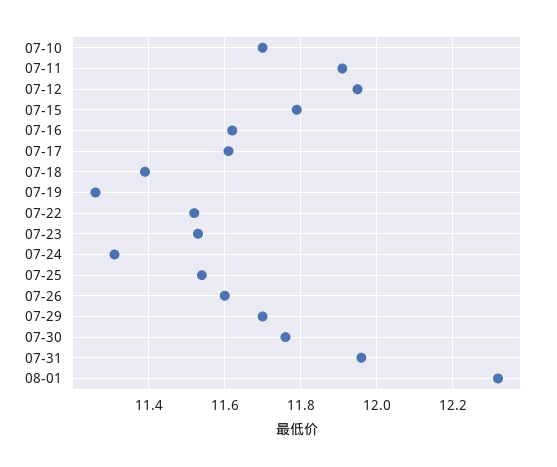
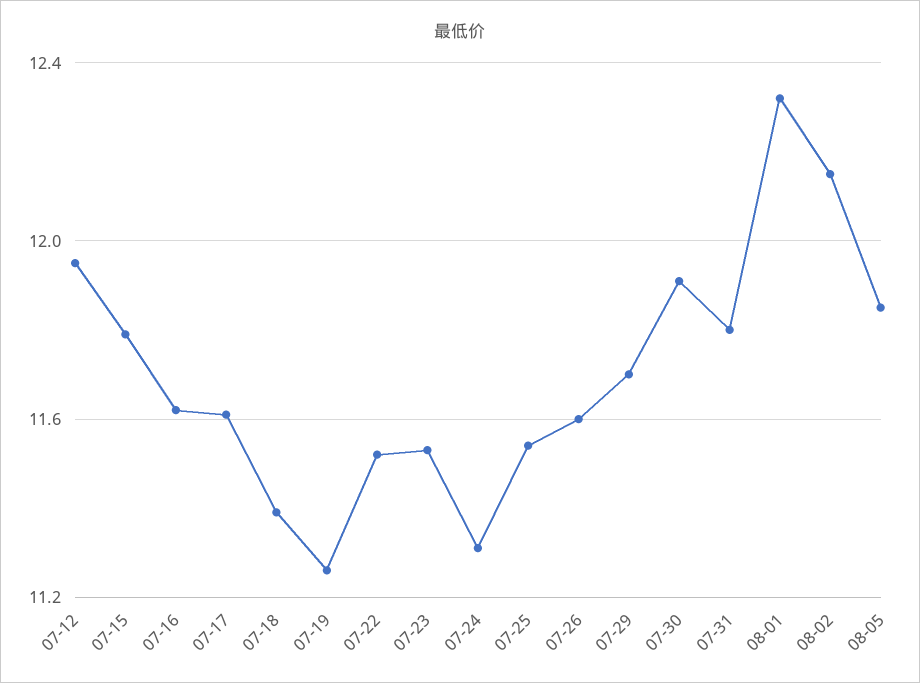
07-10: 11.7 -> none
07-11: 11.9 -> none
07-30: 11.75 -> 11.9
07-31: 11.95 -> 11.8
08-02: none -> 12.15
08-05: none -> 11.85

